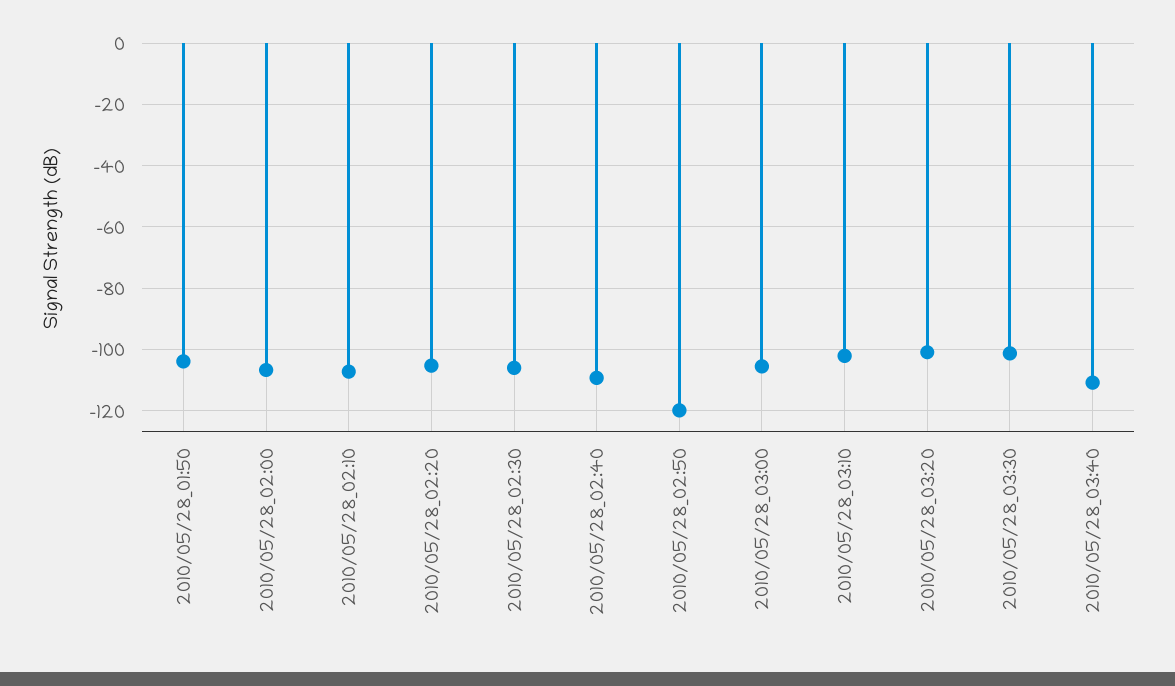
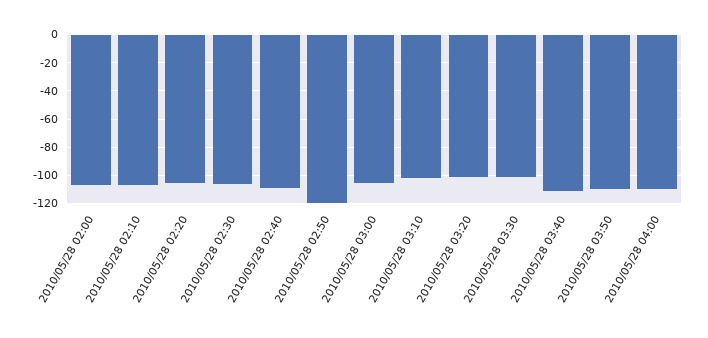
2010/05/28_01:50: -104 -> none
2010/05/28 03:50: none -> -110
2010/05/28 04:00: none -> -110

